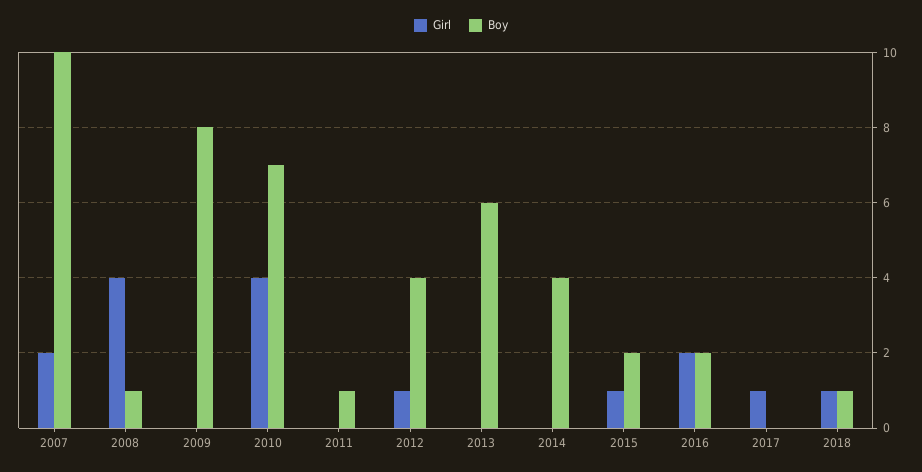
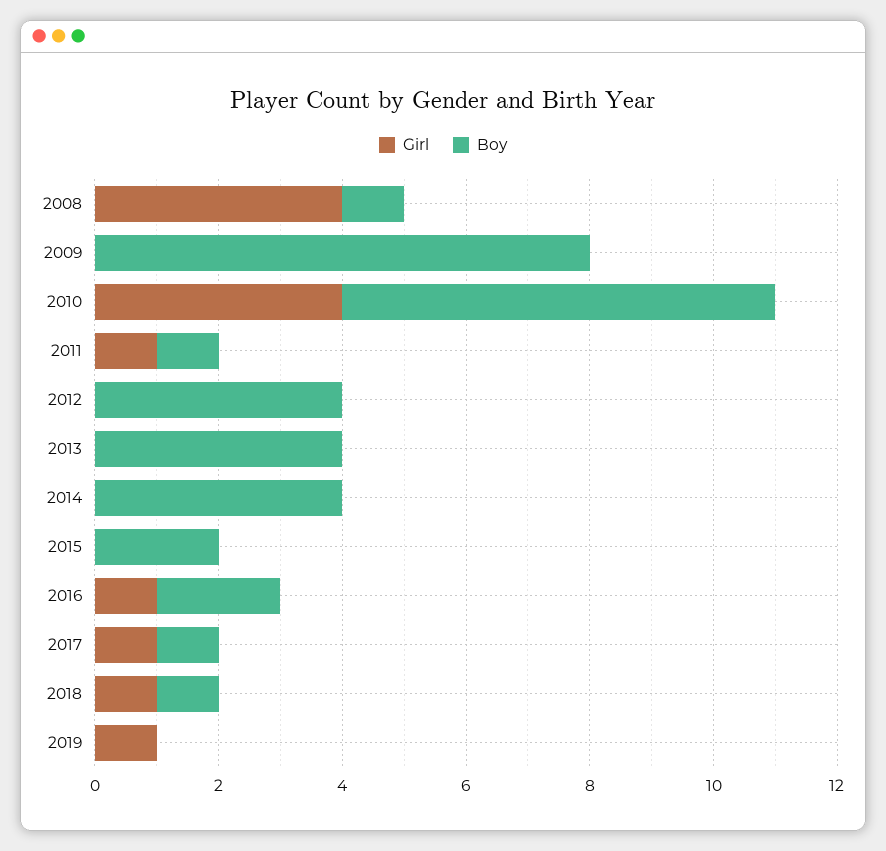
Girl, 2007: 2 -> none
Boy, 2007: 10 -> none
Girl, 2011: 0 -> 1
Girl, 2012: 1 -> 0
Boy, 2013: 6 -> 4
Girl, 2015: 1 -> 0
Girl, 2016: 2 -> 1
Boy, 2017: 0 -> 1
Girl, 2019: none -> 1
Boy, 2019: none -> 0

